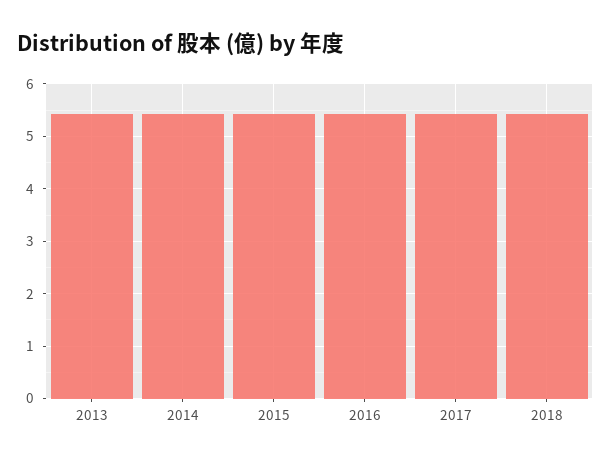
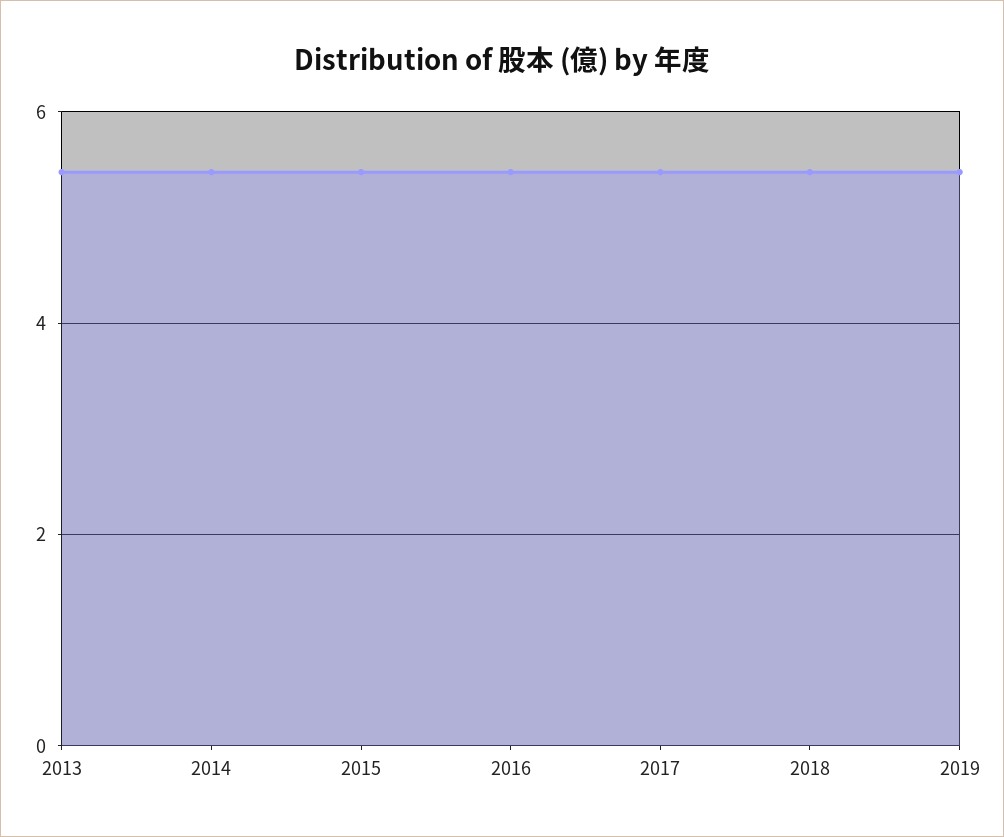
2019: none -> 5.4

